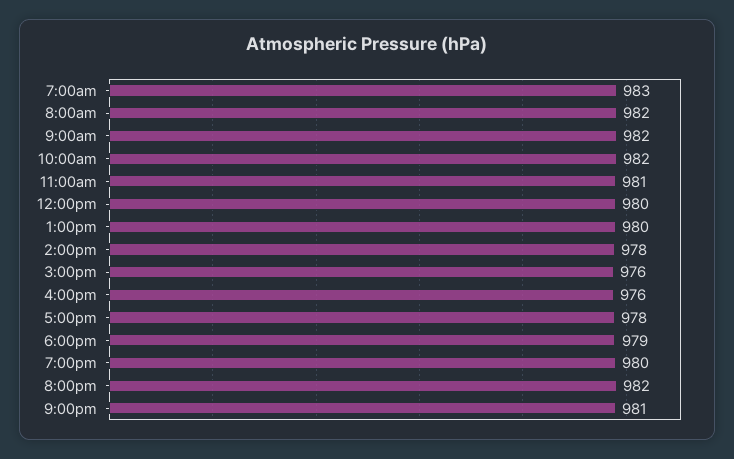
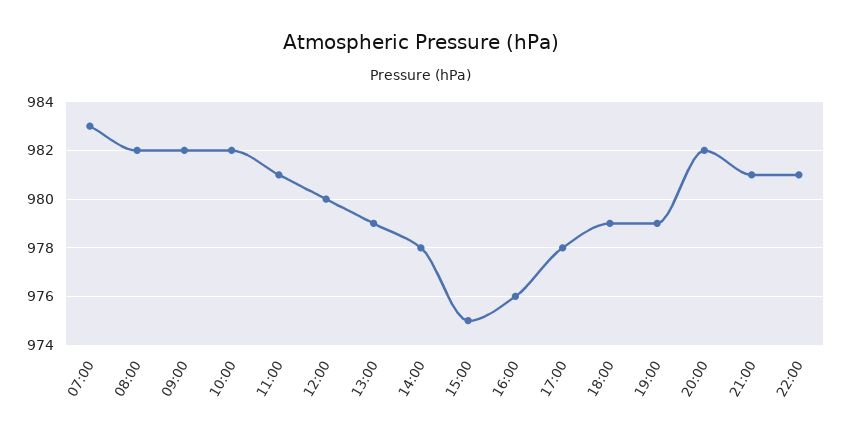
1:00pm: 980 -> 979
3:00pm: 976 -> 975
7:00pm: 980 -> 979
22:00: none -> 981

